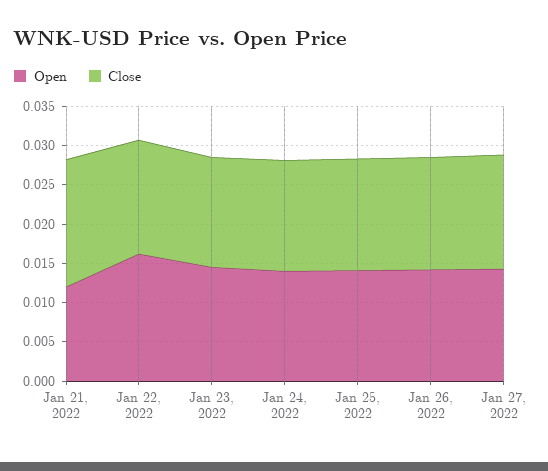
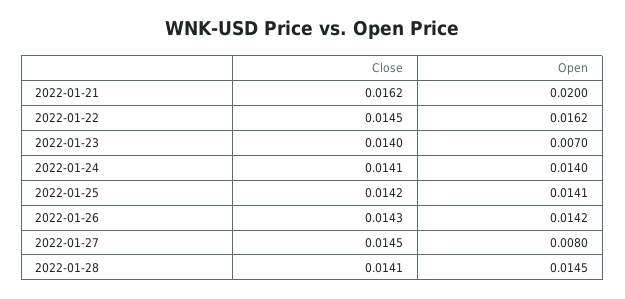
Open, Jan 21, 2022: 0.0125 -> 0.02
Open, Jan 23, 2022: 0.015 -> 0.007
Open, Jan 27, 2022: 0.015 -> 0.008
Close, 2022-01-28: none -> 0.0141
Open, 2022-01-28: none -> 0.0145

